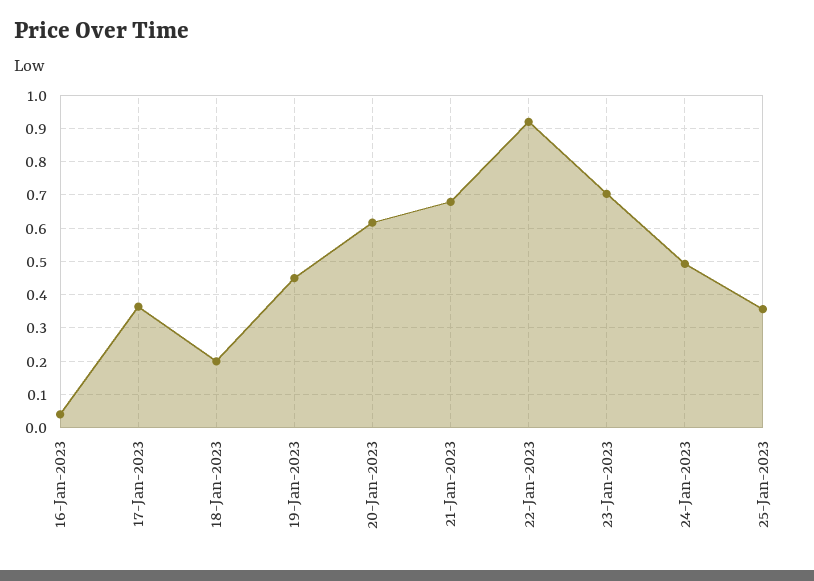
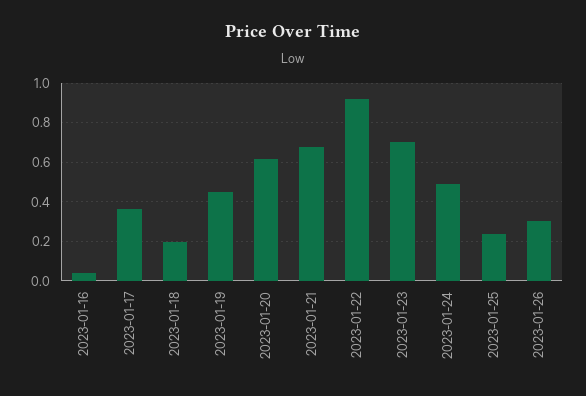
25-Jan-2023: 0.36 -> 0.25
2023-01-26: none -> 0.3

